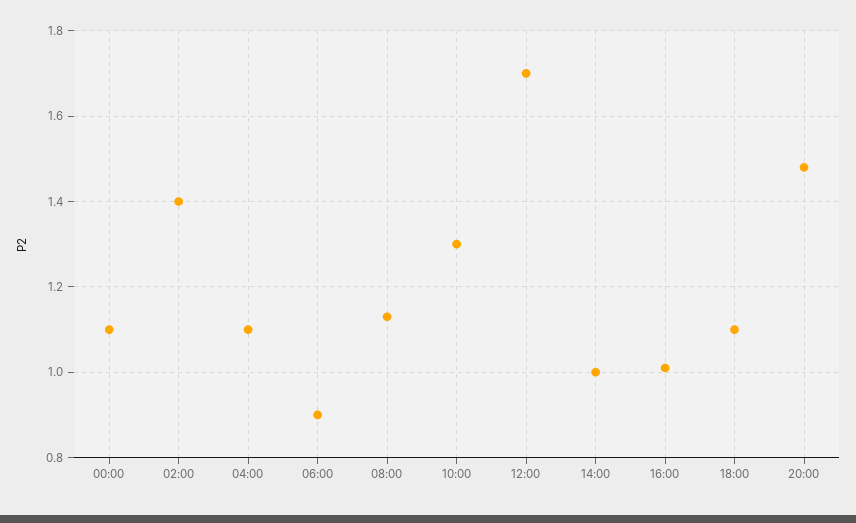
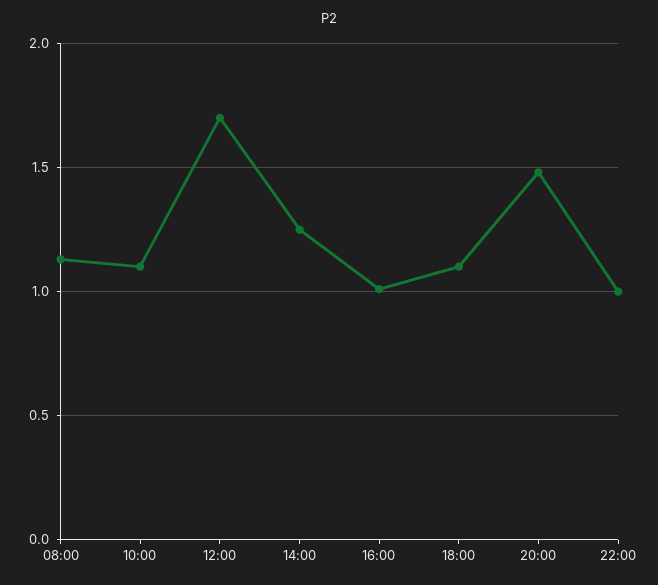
00:00: 1.1 -> none
02:00: 1.4 -> none
04:00: 1.1 -> none
06:00: 0.9 -> none
10:00: 1.3 -> 1.1
14:00: 1 -> 1.25
22:00: none -> 1

